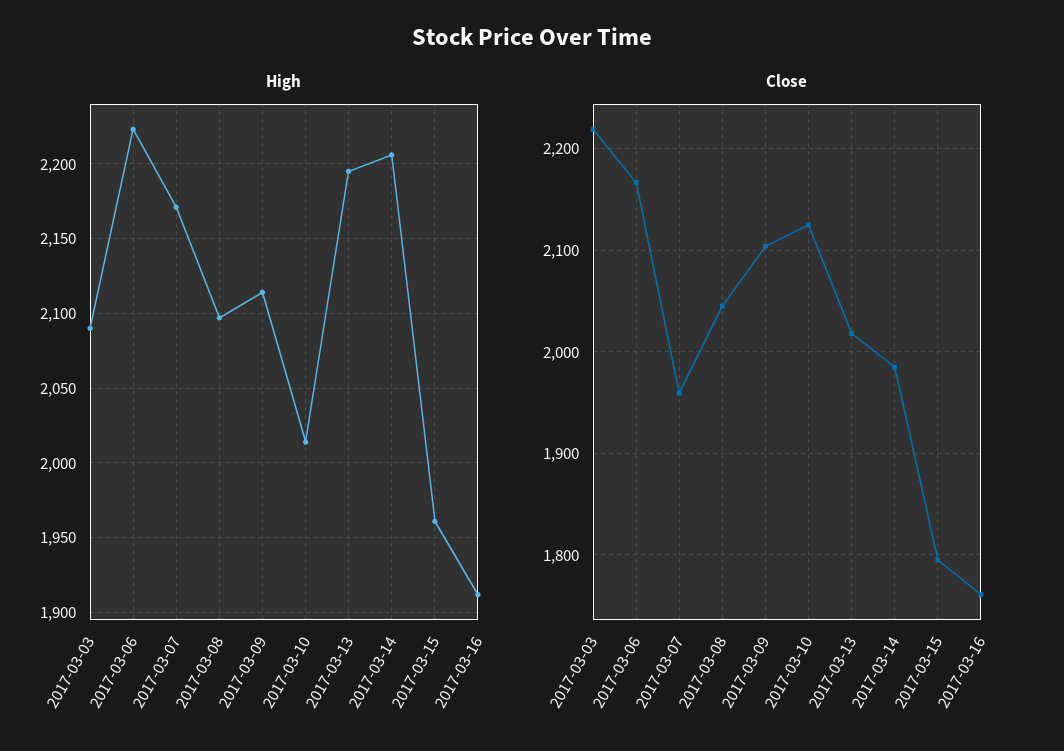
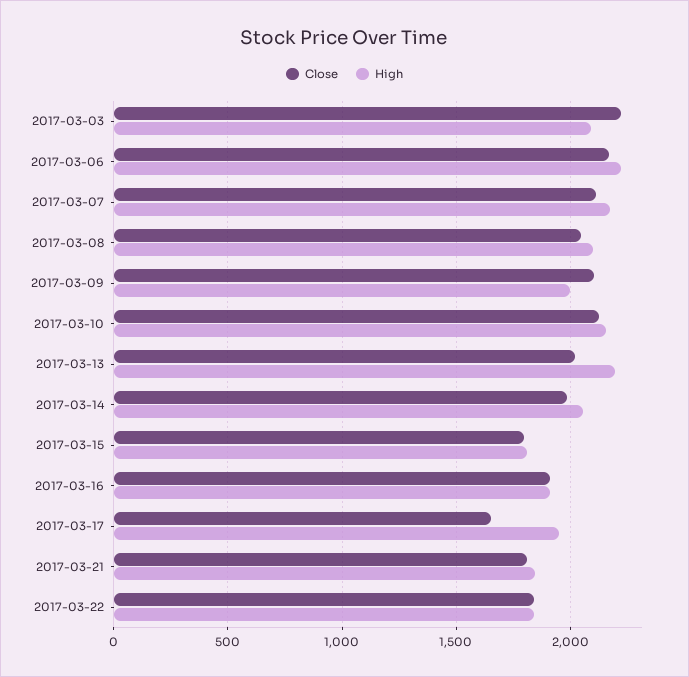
High, 2017-03-09: 2115 -> 2000
High, 2017-03-10: 2015 -> 2150
High, 2017-03-14: 2205 -> 2050
High, 2017-03-15: 1960 -> 1800
Close, 2017-03-07: 1960 -> 2100
Close, 2017-03-16: 1760 -> 1900
Close, 2017-03-17: none -> 1650
High, 2017-03-17: none -> 1950
Close, 2017-03-21: none -> 1800
High, 2017-03-21: none -> 1850
Close, 2017-03-22: none -> 1850
High, 2017-03-22: none -> 1850

